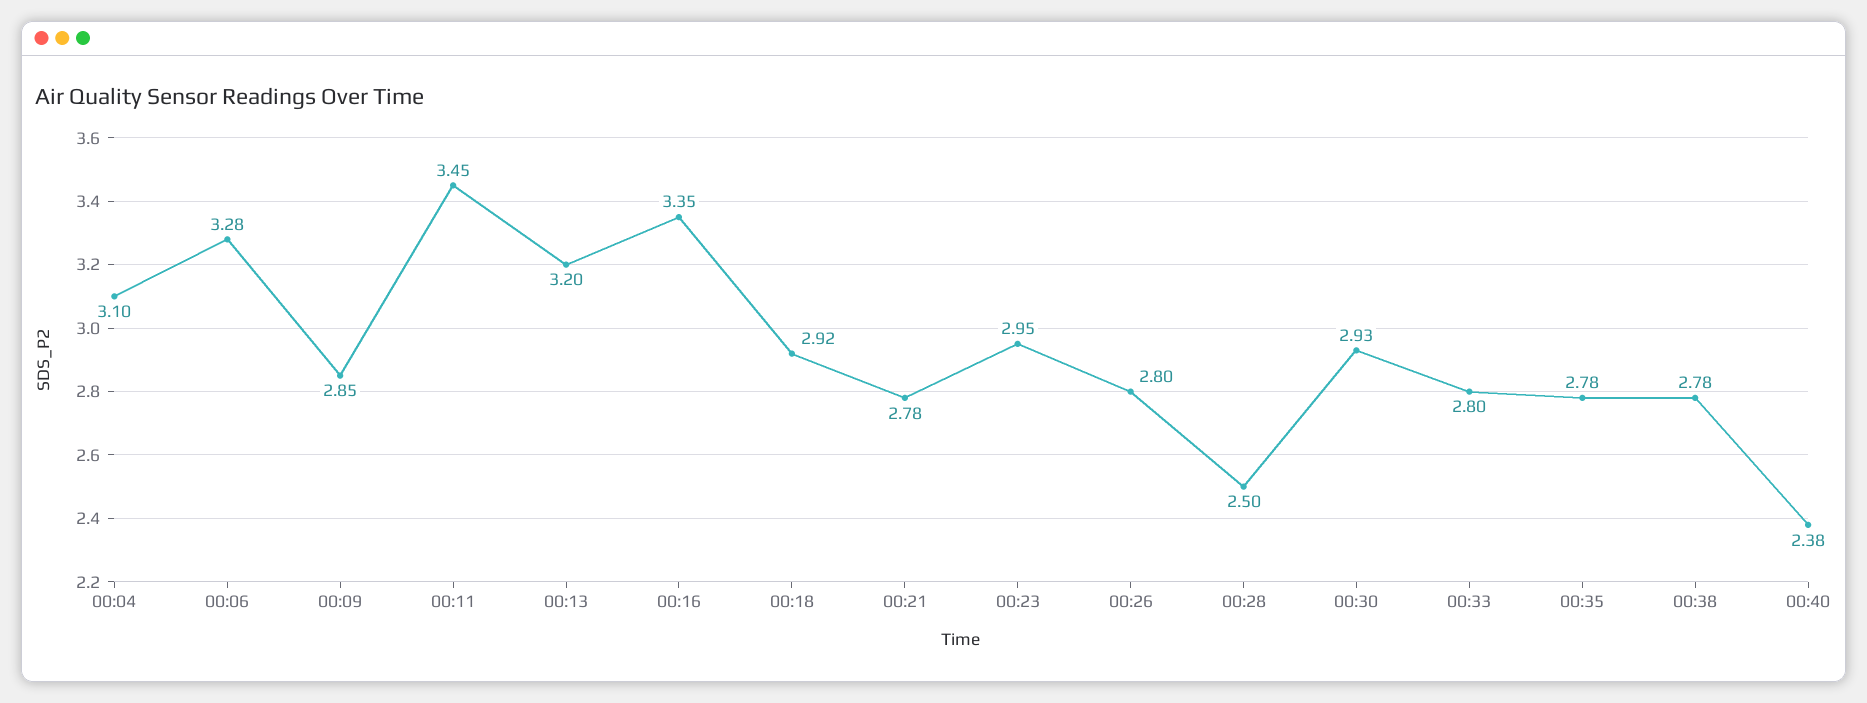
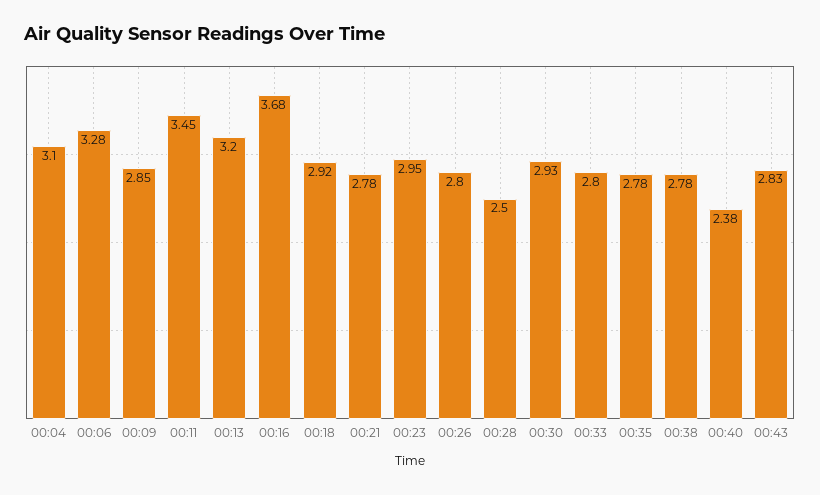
00:16: 3.35 -> 3.68
00:43: none -> 2.83

